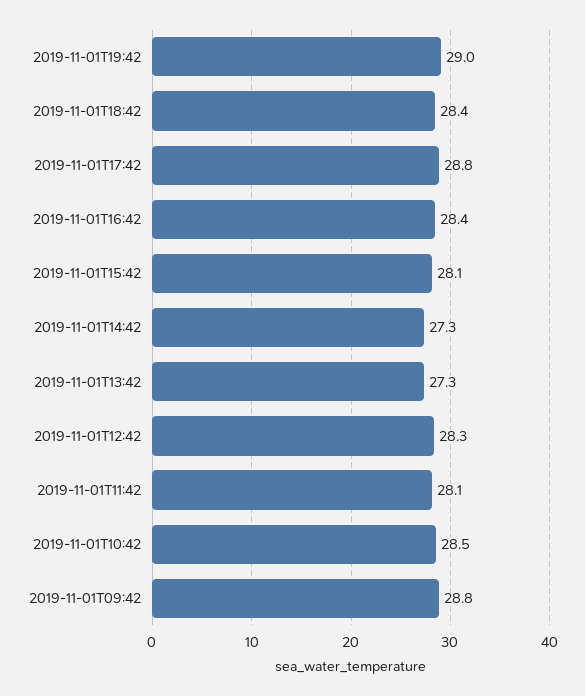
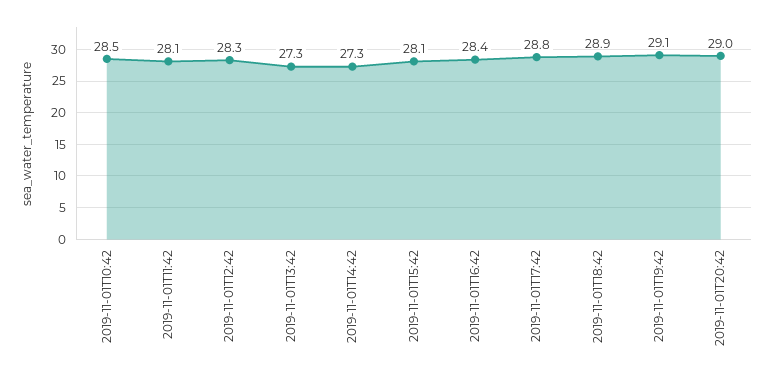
2019-11-01T19:42: 29 -> 29.1
2019-11-01T18:42: 28.4 -> 28.9
2019-11-01T09:42: 28.8 -> none
2019-11-01T20:42: none -> 29

